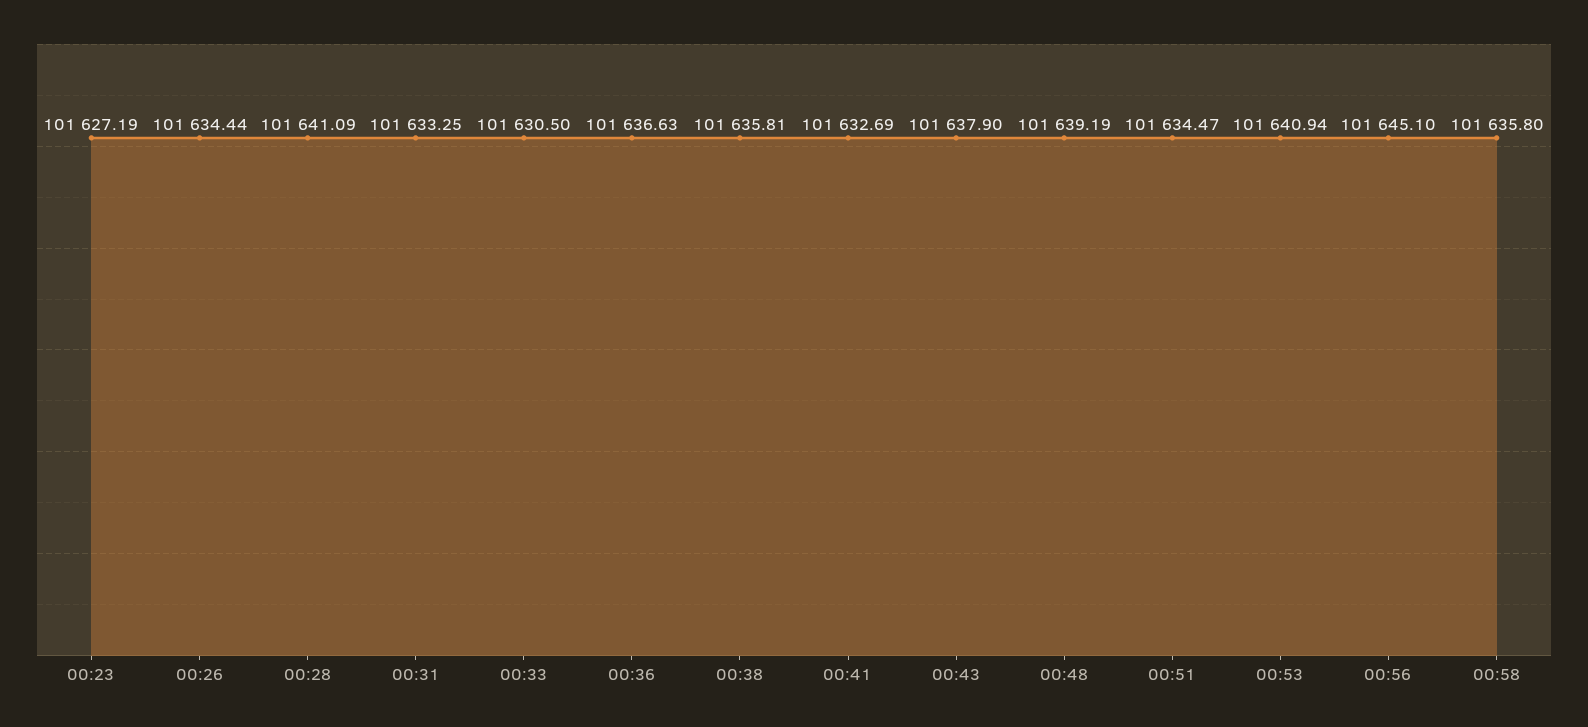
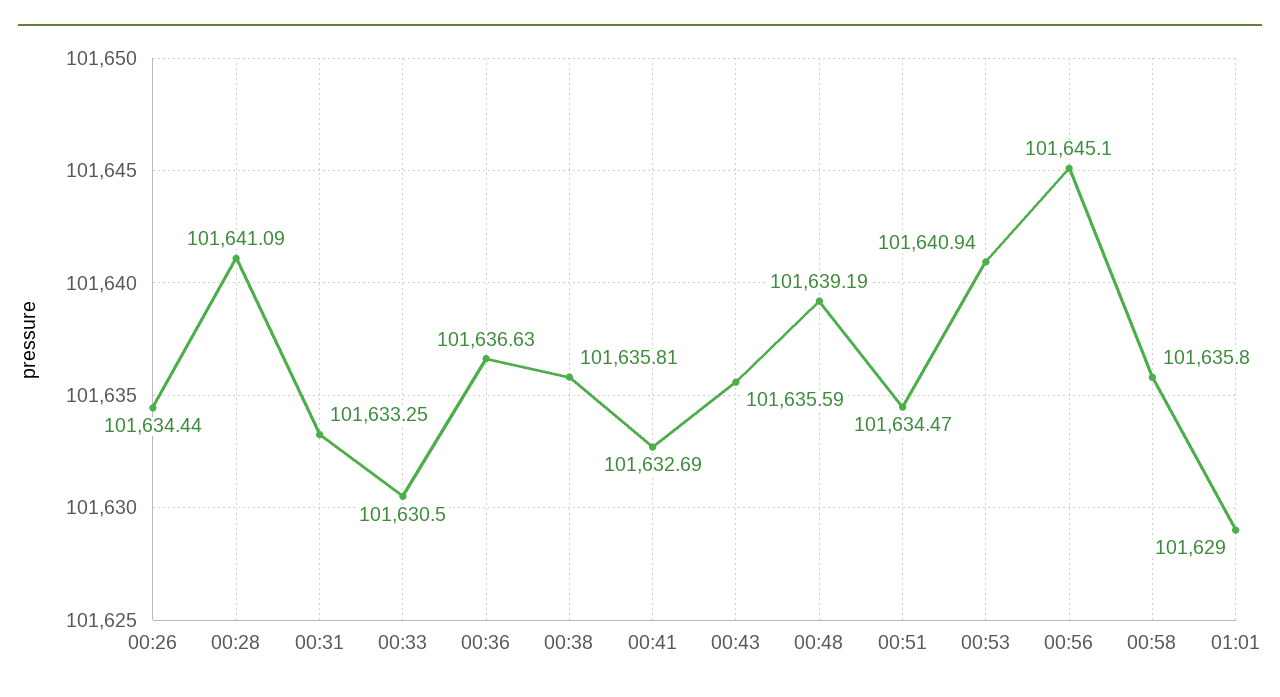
00:23: 101627.19 -> none
00:43: 101637.9 -> 101635.59
01:01: none -> 101629

